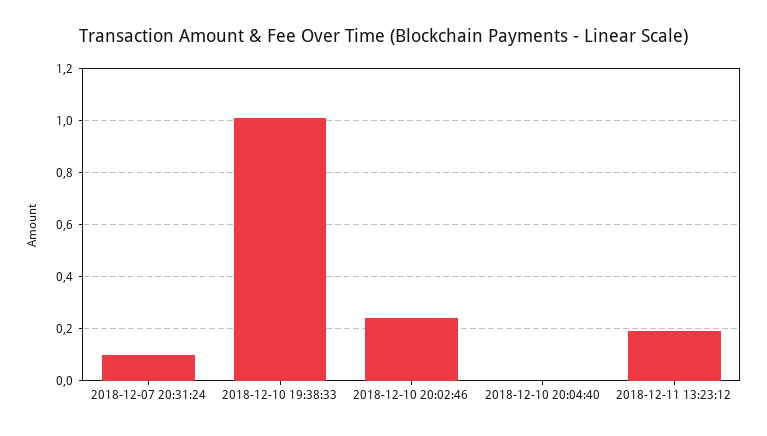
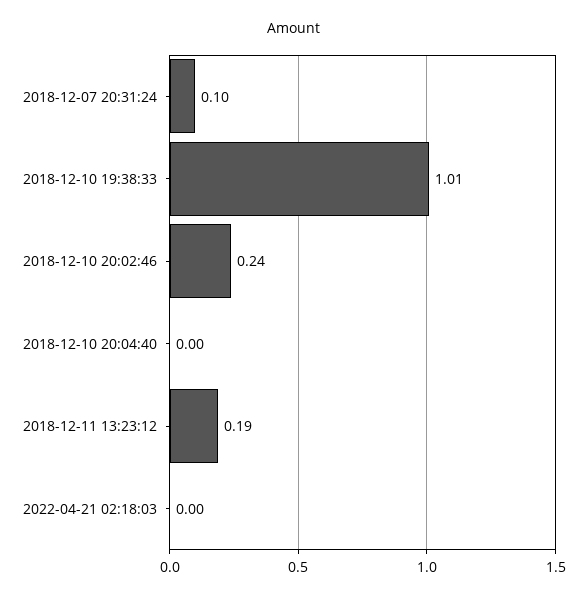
2022-04-21 02:18:03: none -> 0

